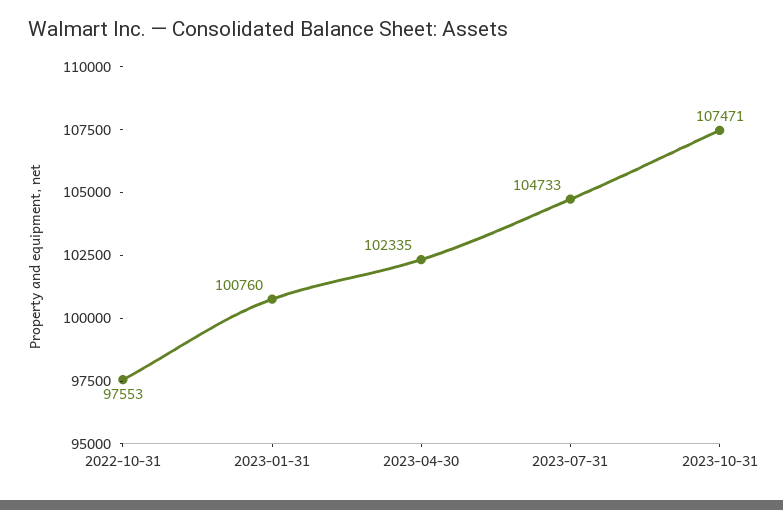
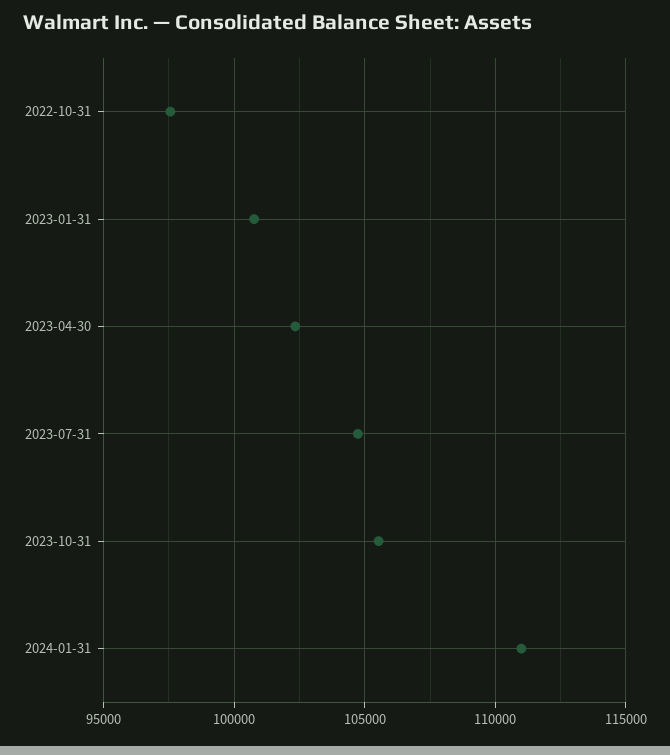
2023-10-31: 107471 -> 105500
2024-01-31: none -> 111000

